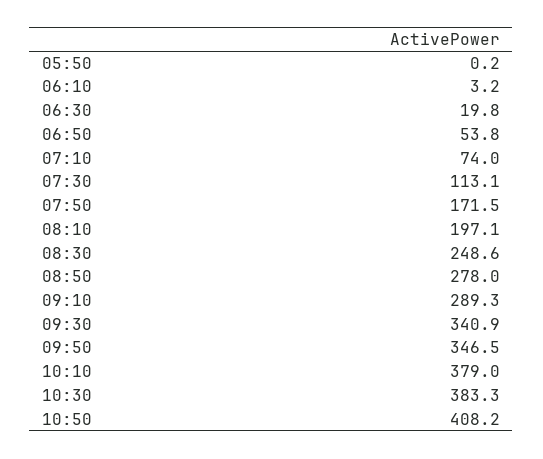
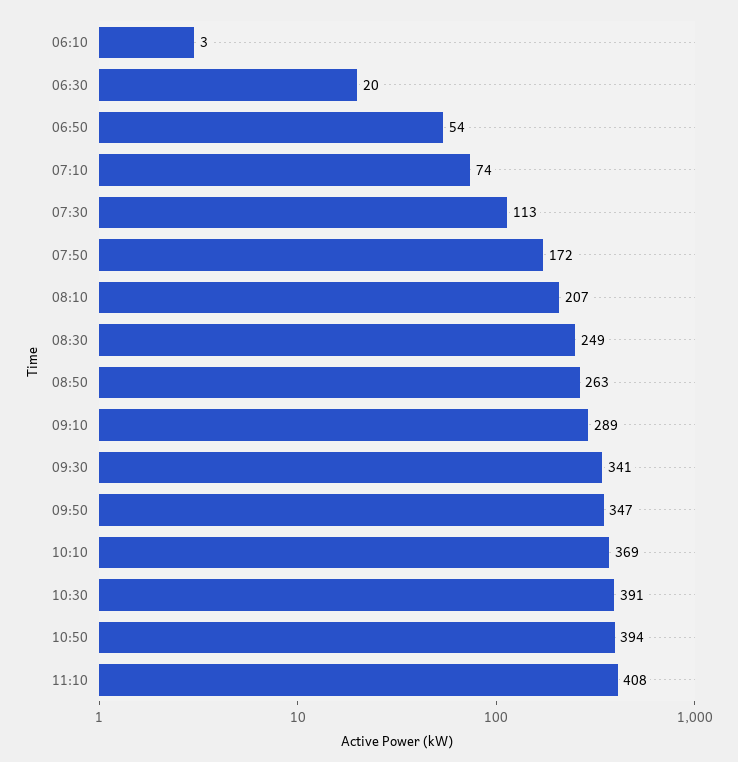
05:50: 0.2 -> none
08:10: 197.1 -> 207
08:50: 278 -> 263
10:10: 379 -> 369
10:30: 383.3 -> 391
10:50: 408.2 -> 394
11:10: none -> 408

